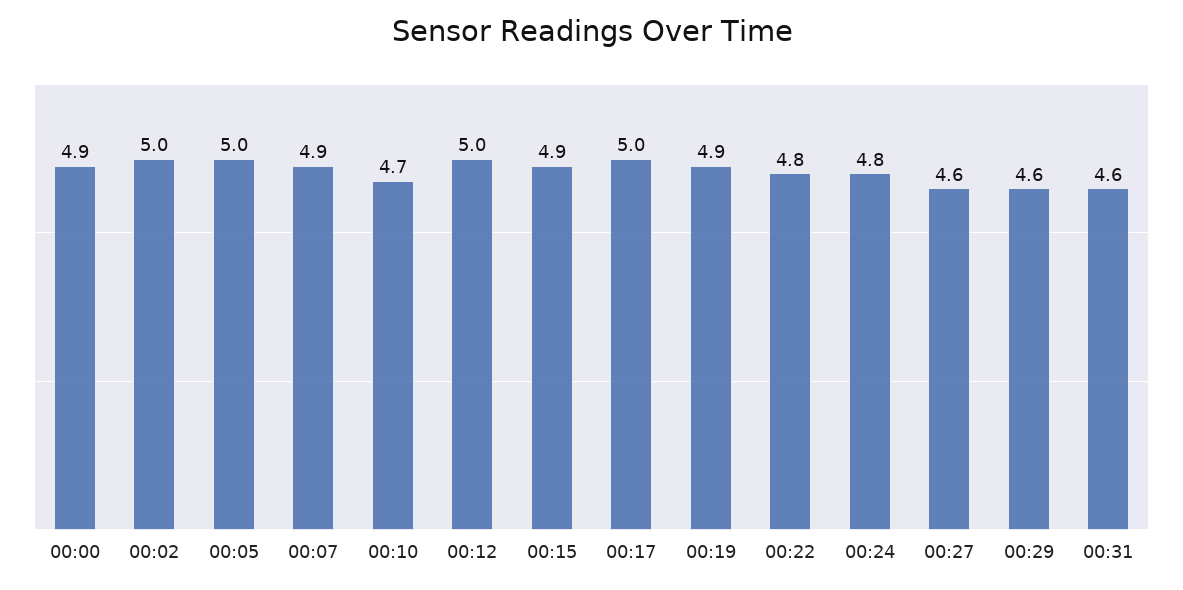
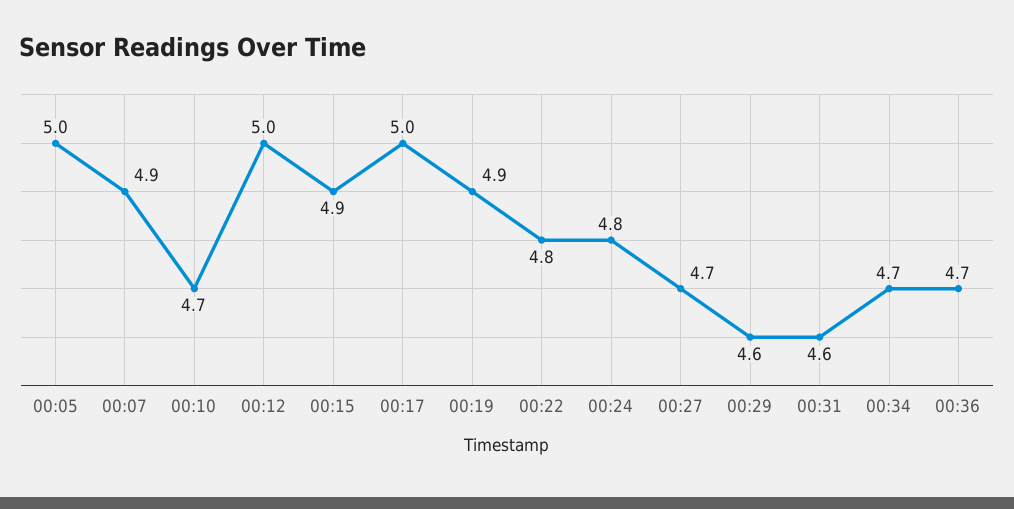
00:00: 4.9 -> none
00:02: 5 -> none
00:27: 4.6 -> 4.7
00:34: none -> 4.7
00:36: none -> 4.7

